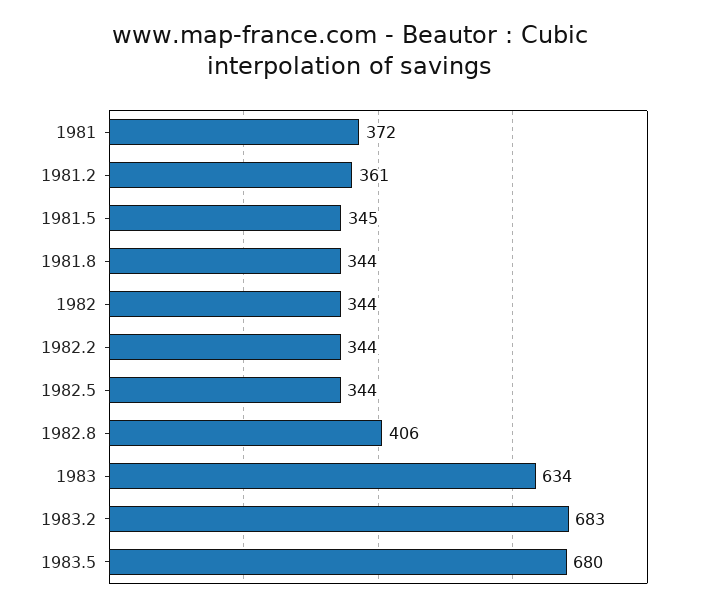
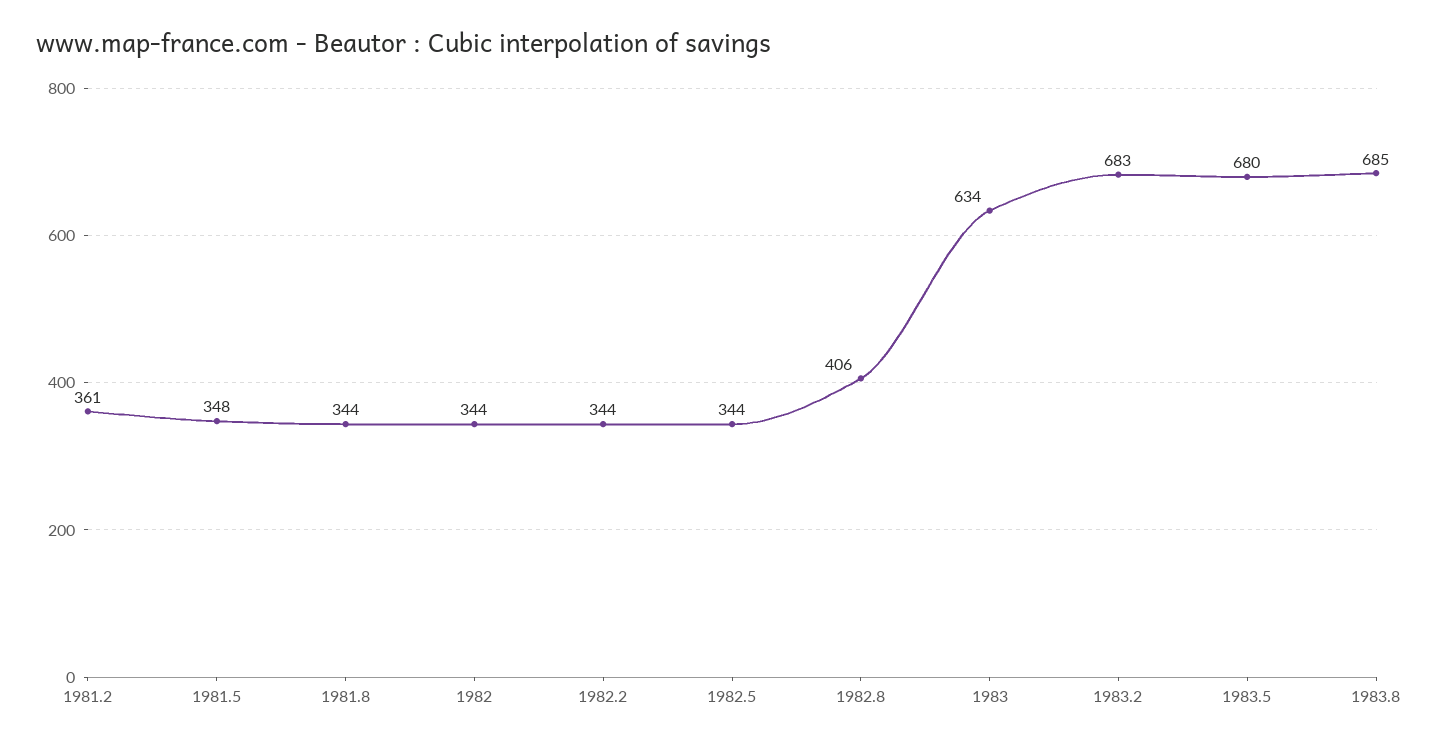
1981: 372 -> none
1981.5: 345 -> 348
1983.8: none -> 685

